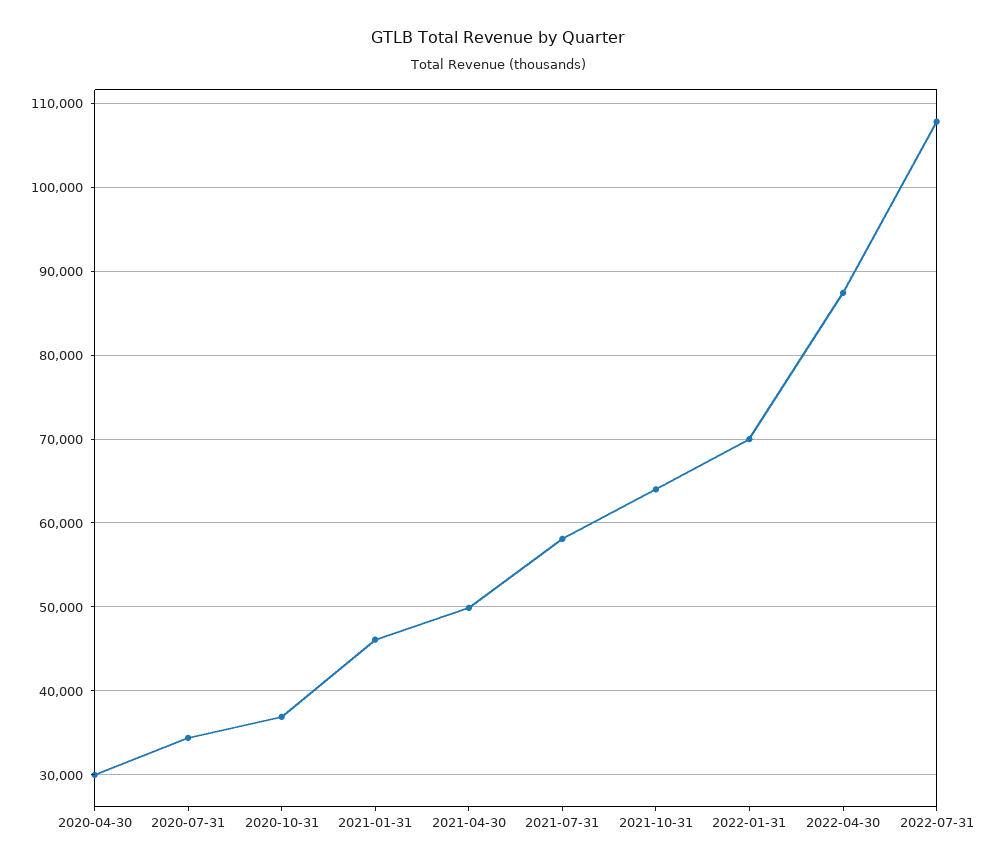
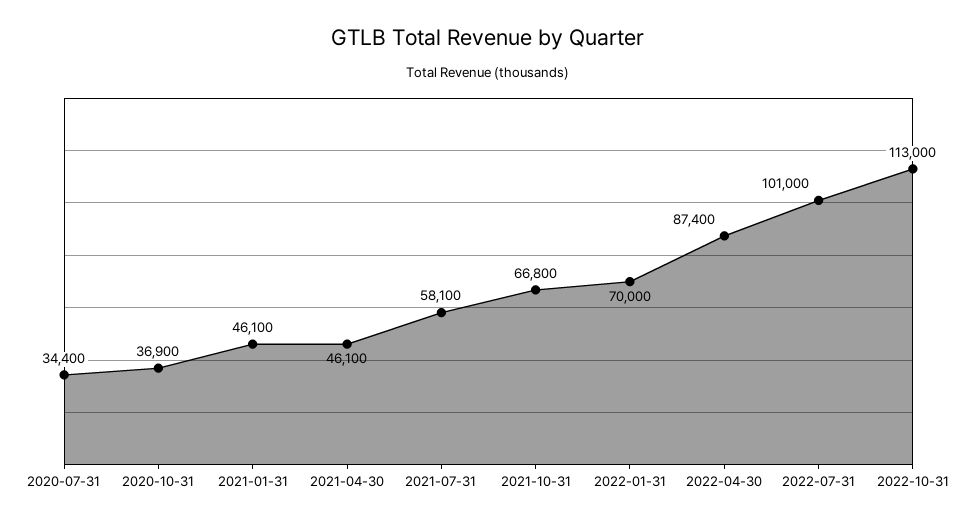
2020-04-30: 30000 -> none
2021-04-30: 50000 -> 46100
2021-10-31: 64000 -> 66800
2022-07-31: 108000 -> 101000
2022-10-31: none -> 113000

